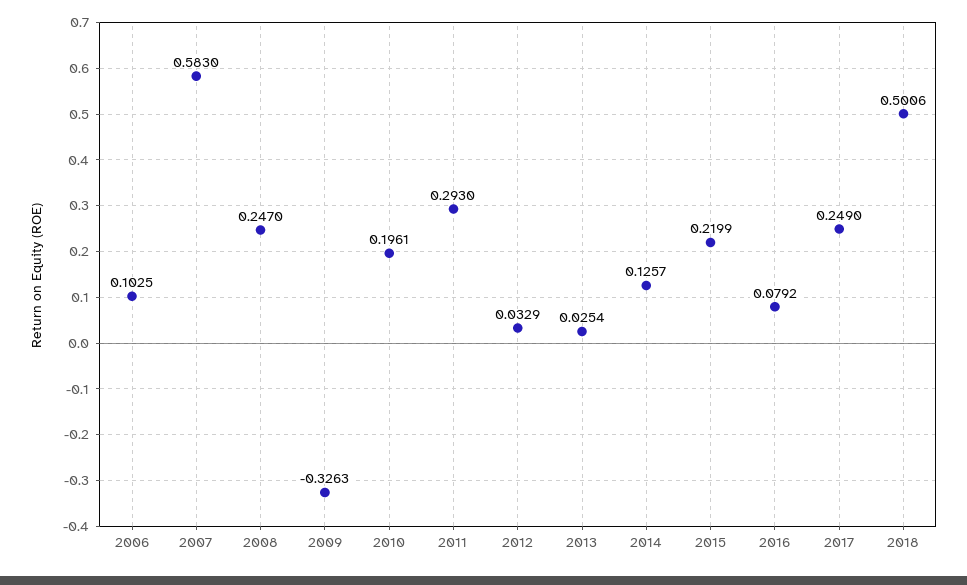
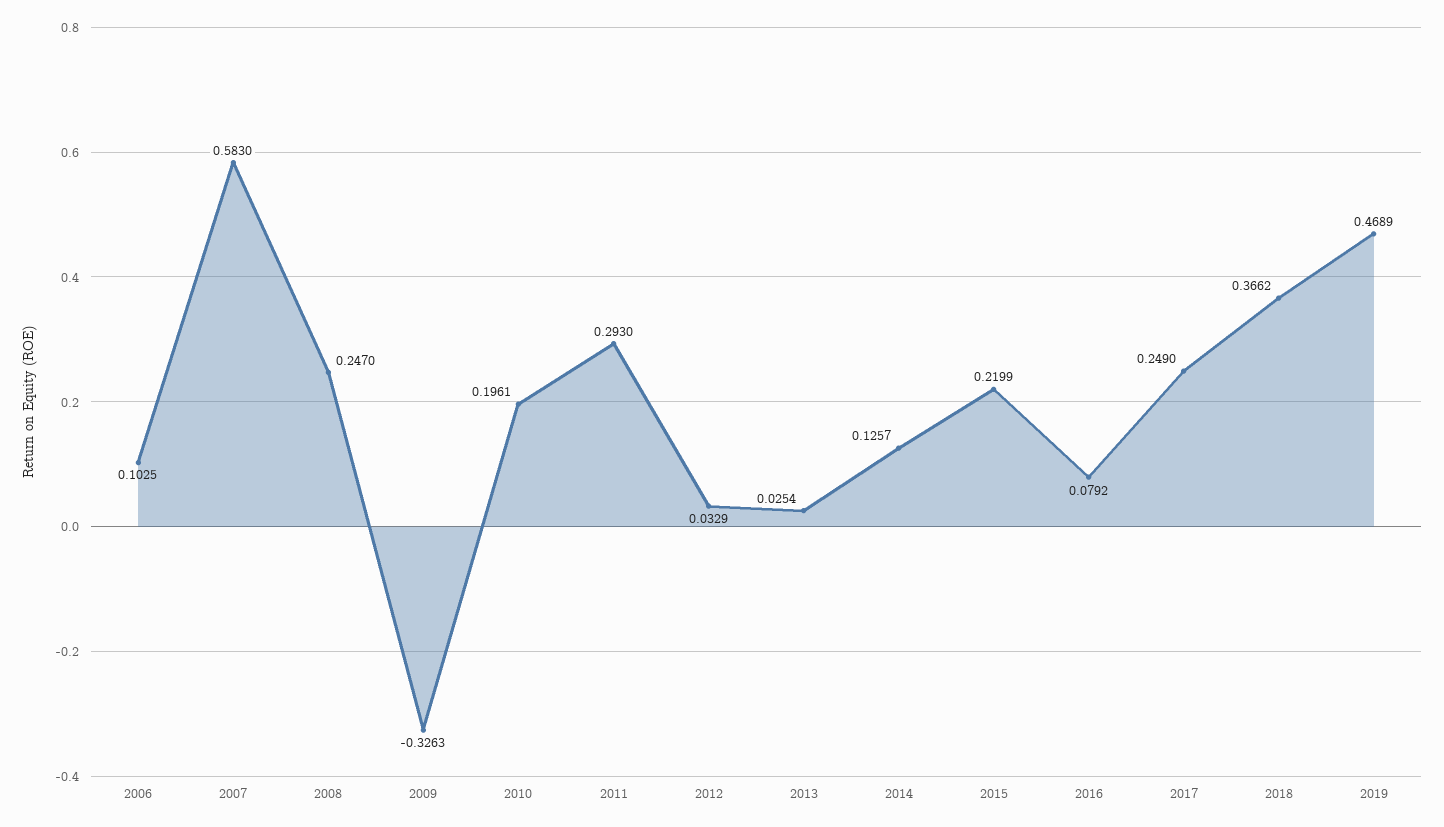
2018: 0.5006 -> 0.3662
2019: none -> 0.4689

